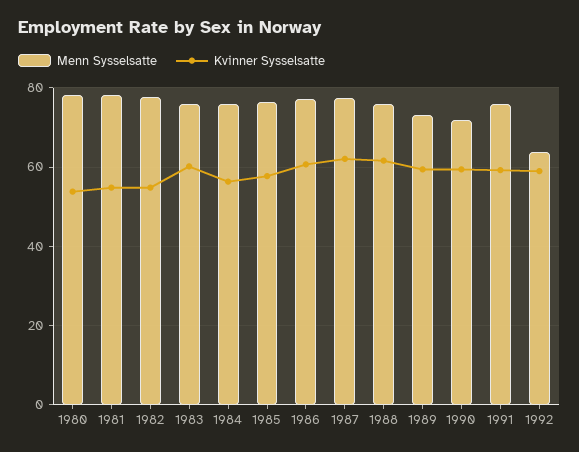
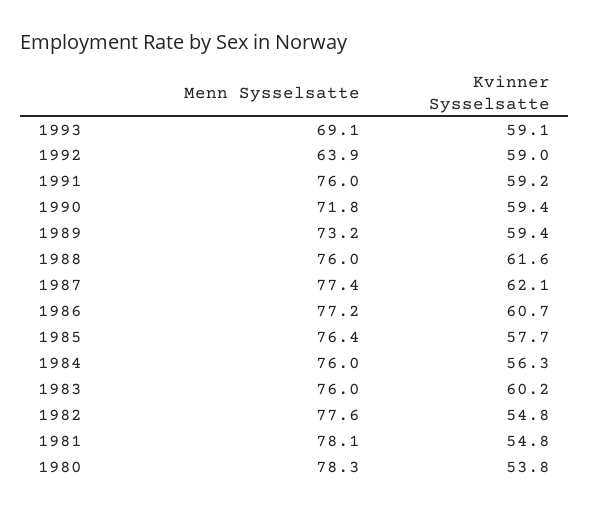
Menn Sysselsatte, 1993: none -> 69.1
Kvinner Sysselsatte, 1993: none -> 59.1

